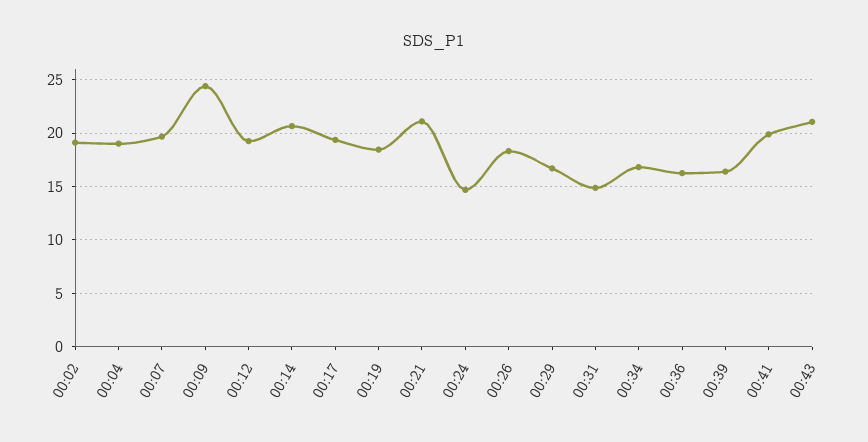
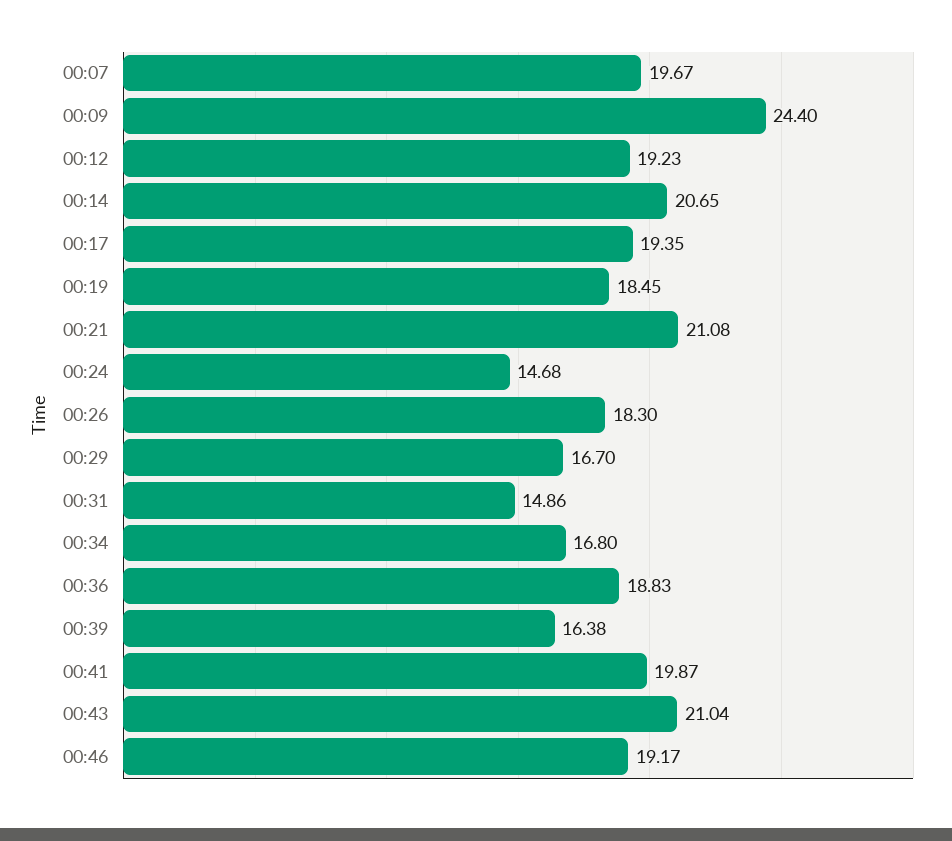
00:02: 19 -> none
00:04: 19 -> none
00:36: 16 -> 18.83
00:46: none -> 19.17

